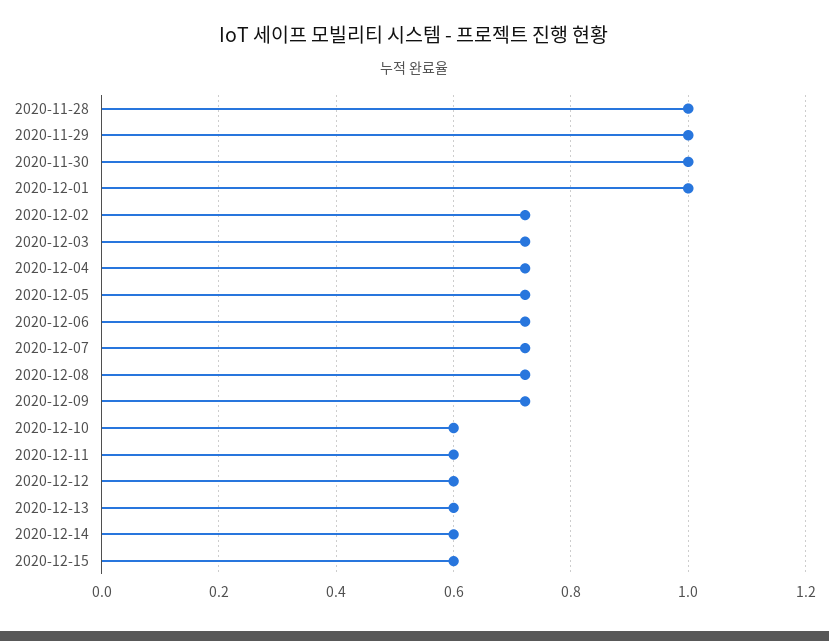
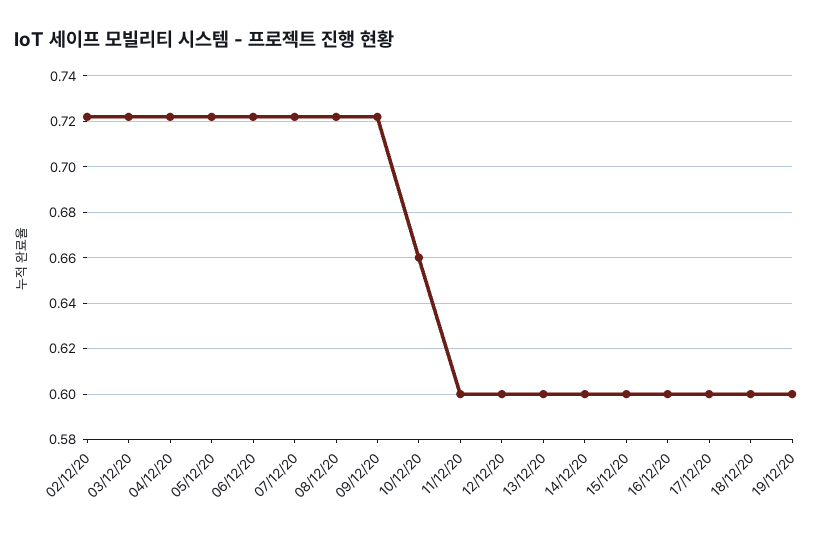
2020-11-28: 1 -> none
2020-11-29: 1 -> none
2020-11-30: 1 -> none
2020-12-01: 1 -> none
2020-12-10: 0.6 -> 0.66
16/12/20: none -> 0.6
17/12/20: none -> 0.6
18/12/20: none -> 0.6
19/12/20: none -> 0.6

